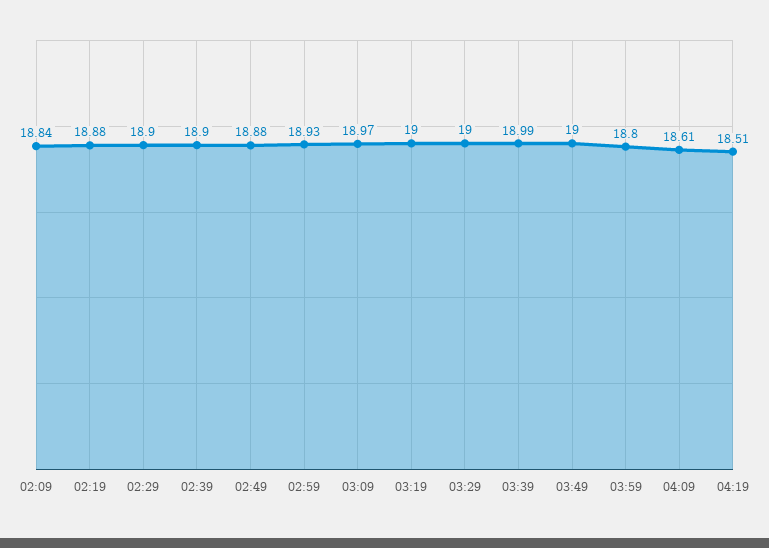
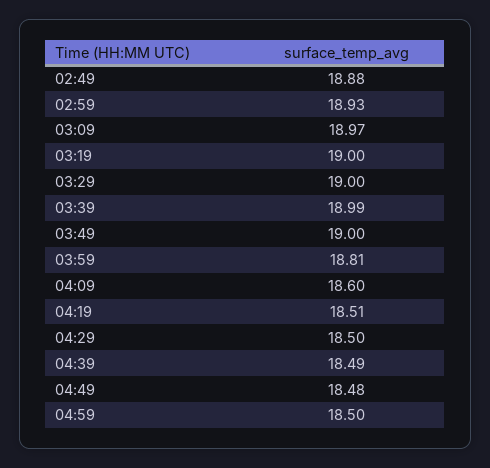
02:09: 18.84 -> none
02:19: 18.88 -> none
02:29: 18.9 -> none
02:39: 18.9 -> none
03:59: 18.8 -> 18.81
04:09: 18.61 -> 18.6
04:29: none -> 18.5
04:39: none -> 18.49
04:49: none -> 18.48
04:59: none -> 18.5

